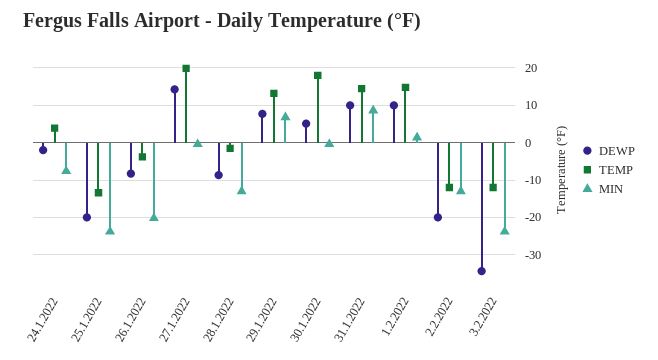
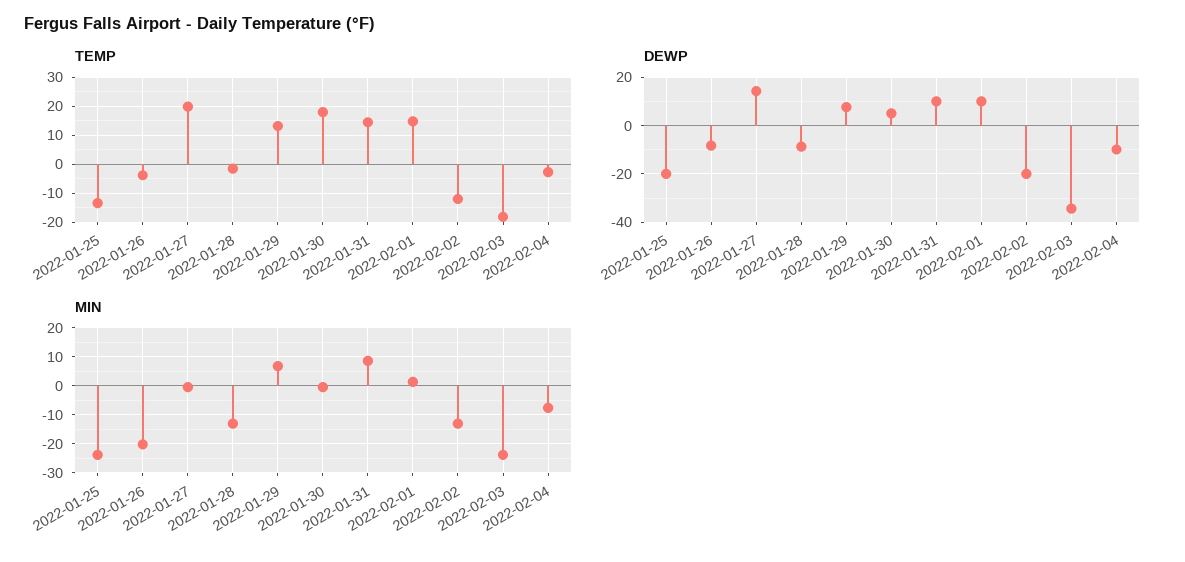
DEWP, 24.1.2022: -2 -> none
TEMP, 24.1.2022: 4 -> none
MIN, 24.1.2022: -8 -> none
TEMP, 3.2.2022: -12 -> -17.5
TEMP, 2022-02-04: none -> -2.5
DEWP, 2022-02-04: none -> -10
MIN, 2022-02-04: none -> -7.5

